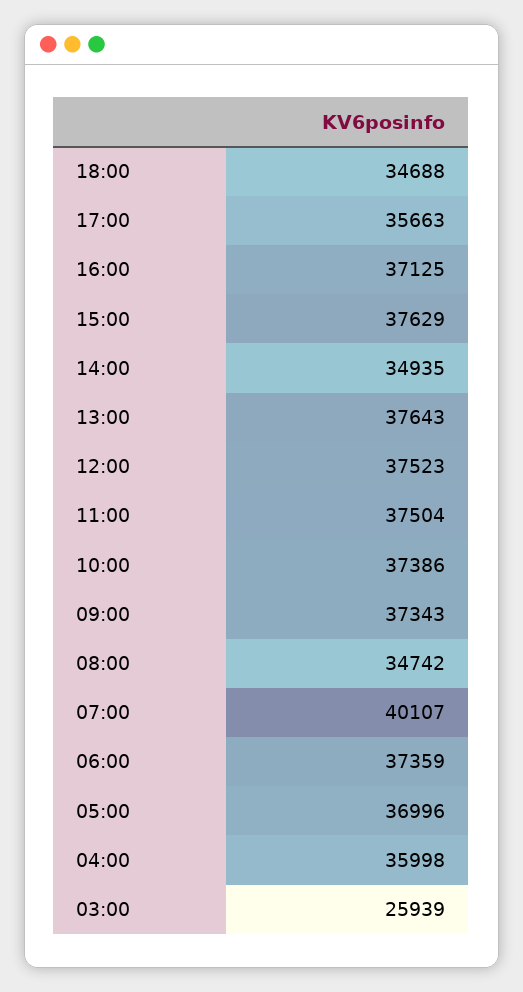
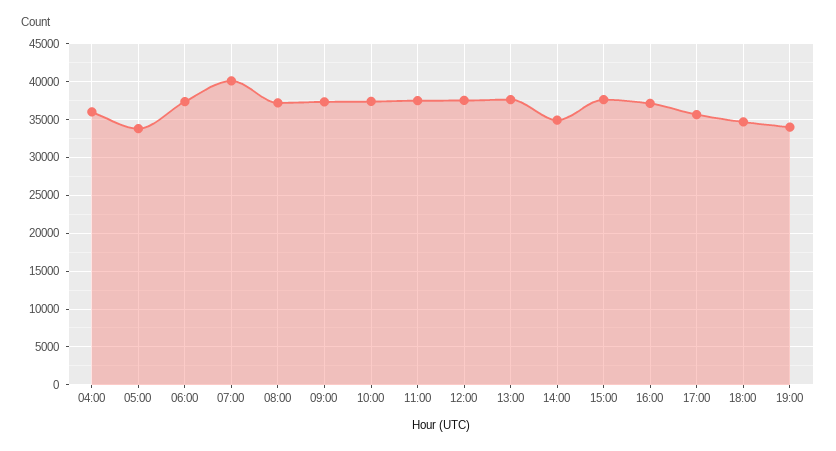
08:00: 34742 -> 37000
05:00: 36996 -> 34000
03:00: 25939 -> none
19:00: none -> 34000

